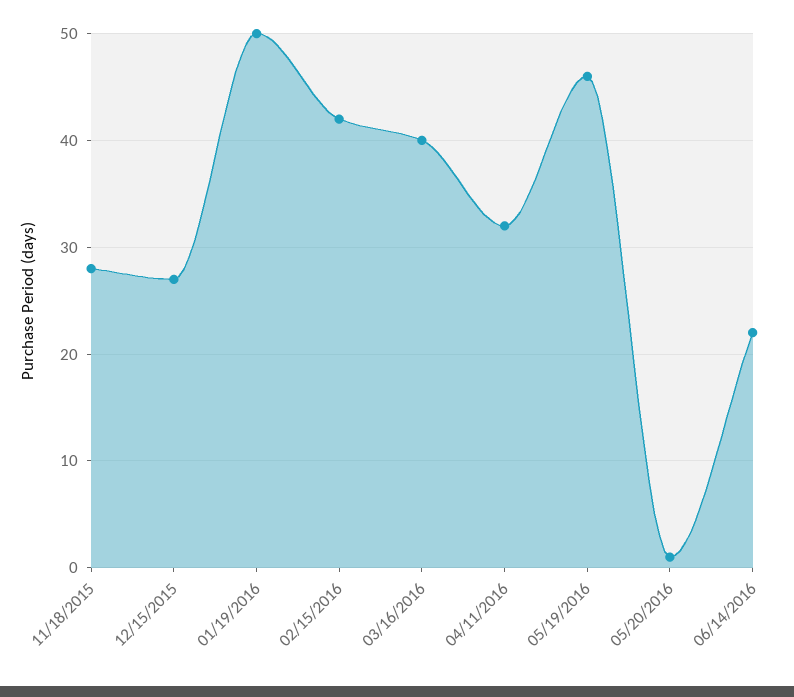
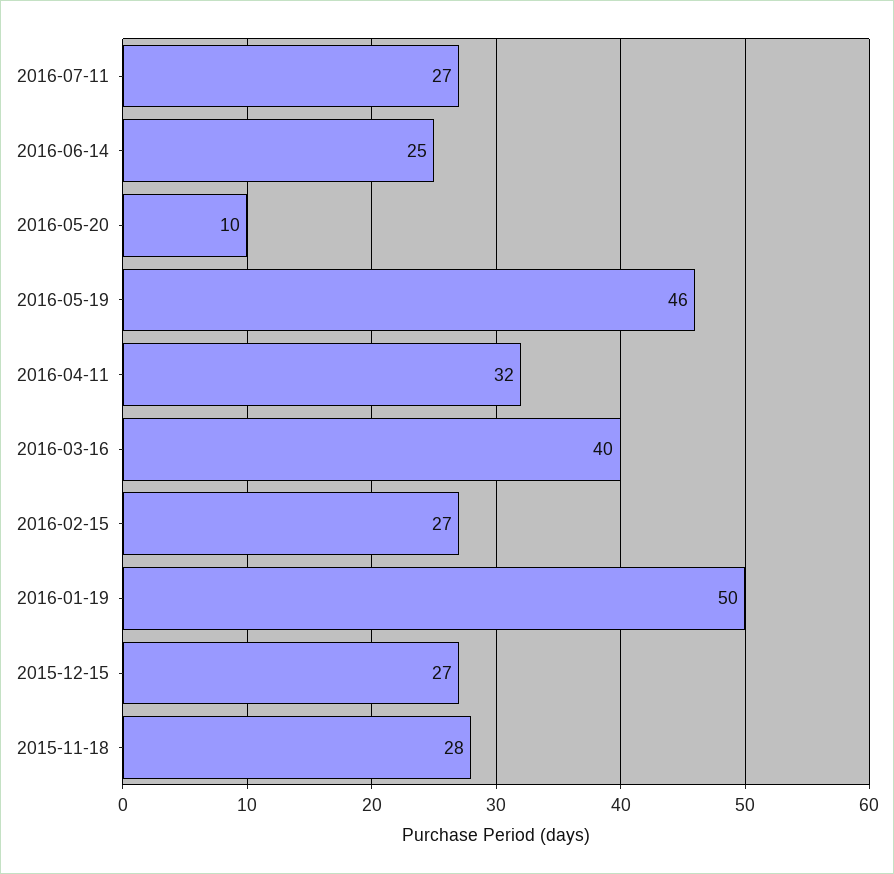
02/15/2016: 42 -> 27
05/20/2016: 1 -> 10
06/14/2016: 22 -> 25
2016-07-11: none -> 27

